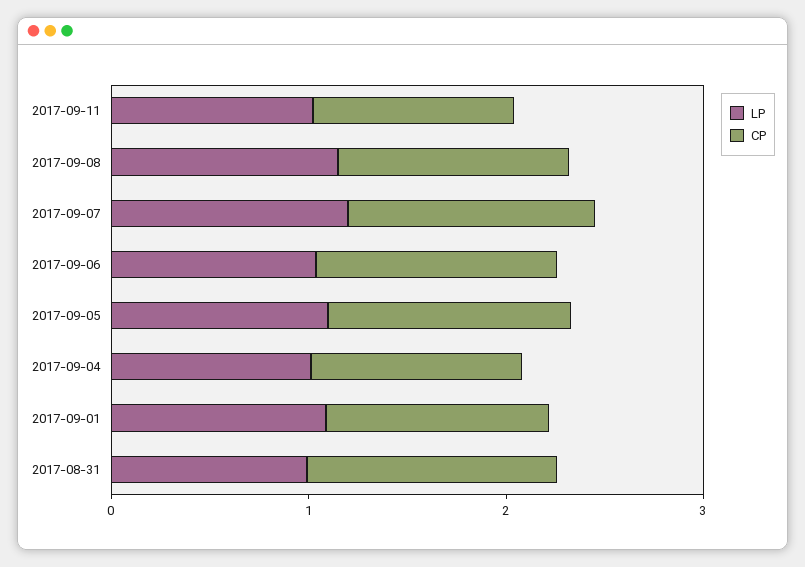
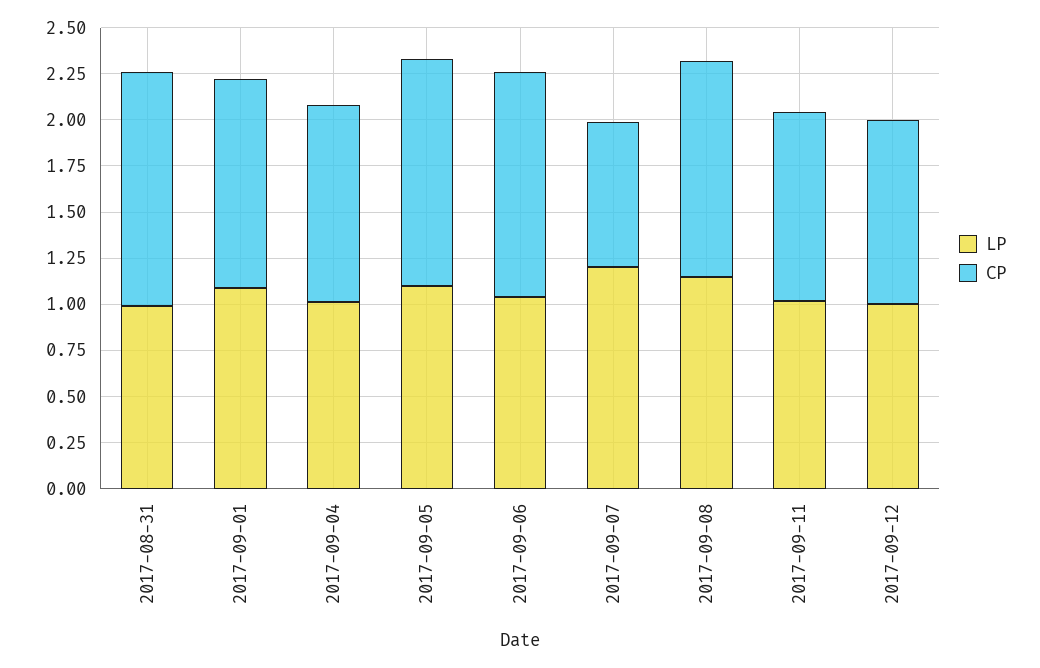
CP, 2017-09-07: 1.2 -> 0.8
LP, 2017-09-12: none -> 1
CP, 2017-09-12: none -> 1

